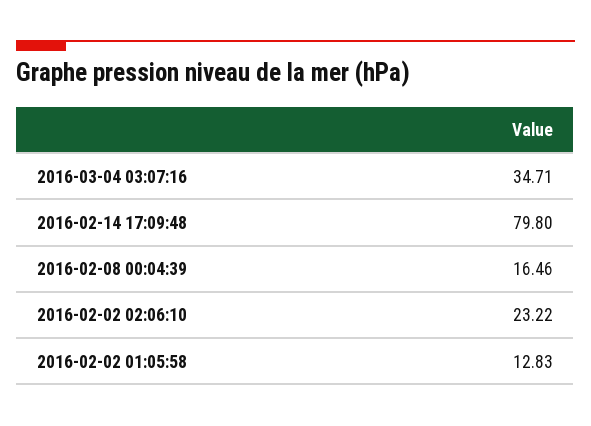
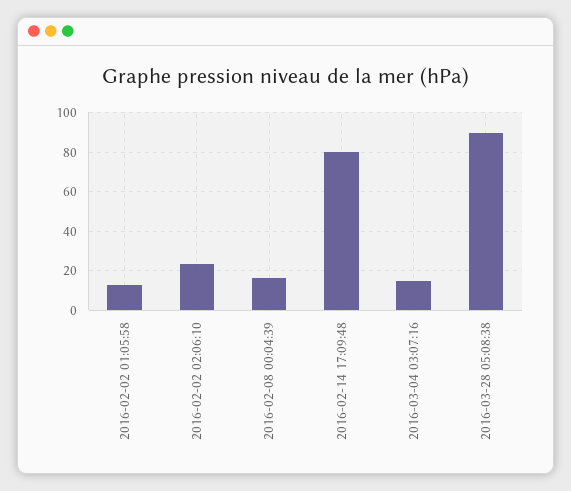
2016-03-04 03:07:16: 34.71 -> 15
2016-03-28 05:08:38: none -> 90

